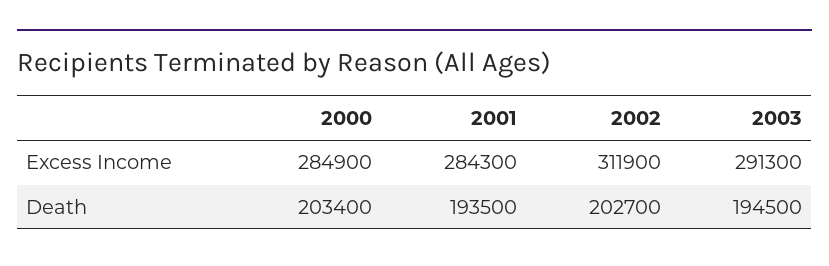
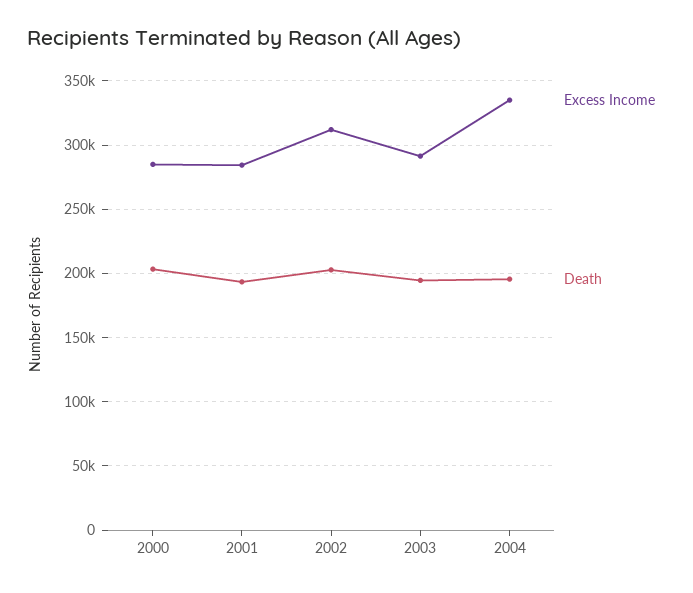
Excess Income, 2004: none -> 335000
Death, 2004: none -> 195000

